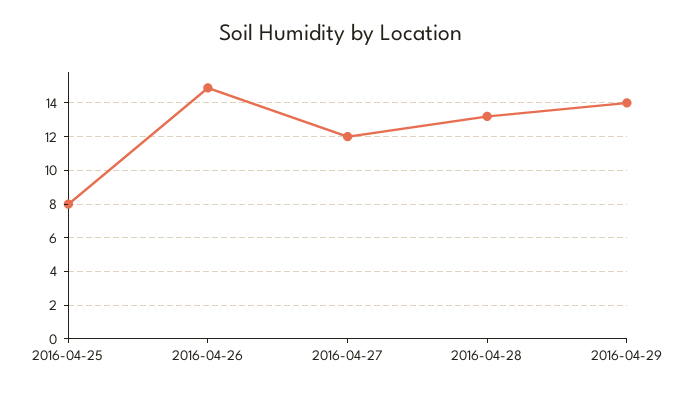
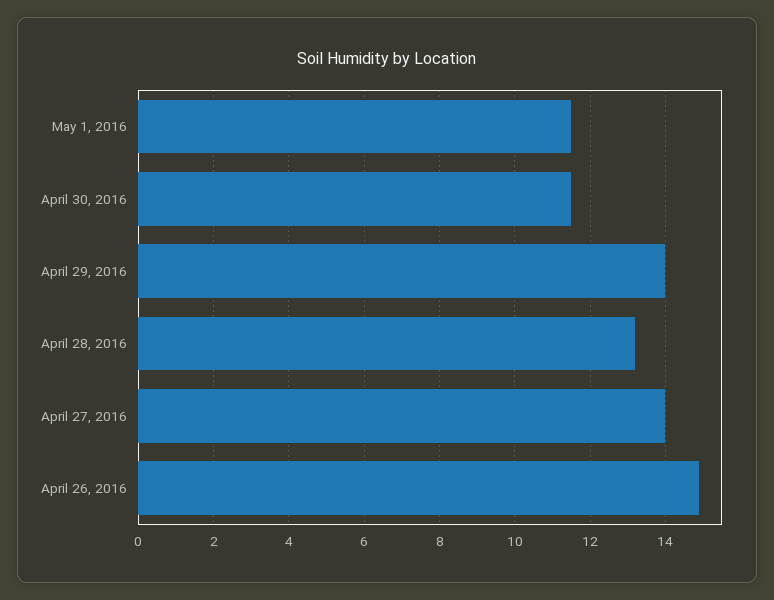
2016-04-25: 8 -> none
2016-04-27: 12 -> 14
May 1, 2016: none -> 11.5
April 30, 2016: none -> 11.5

